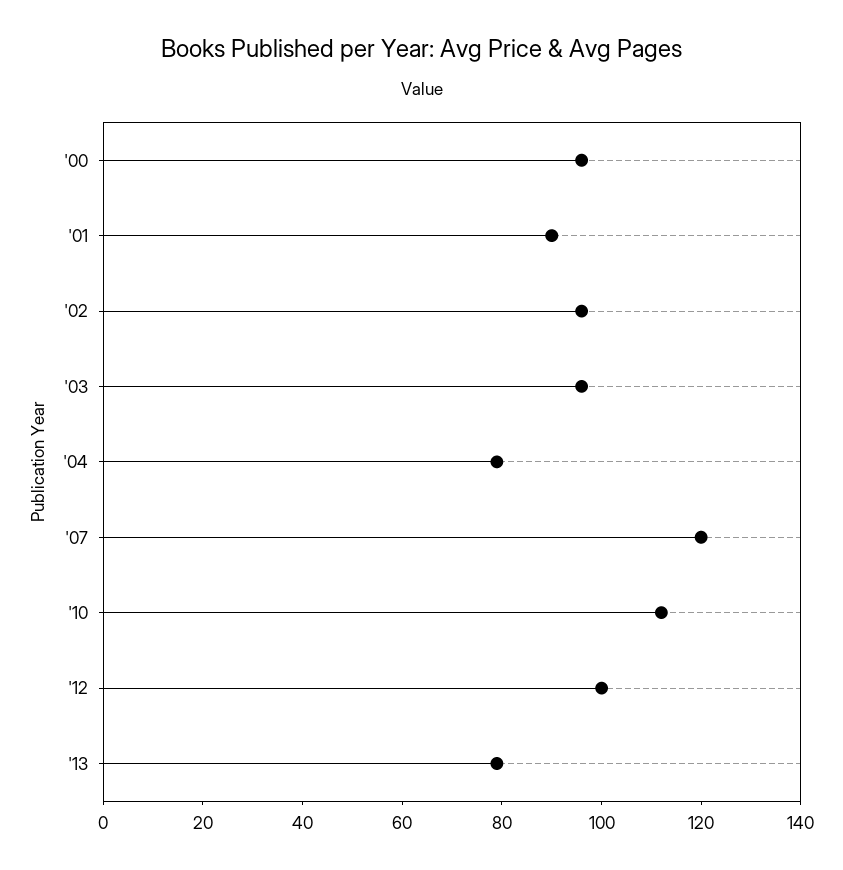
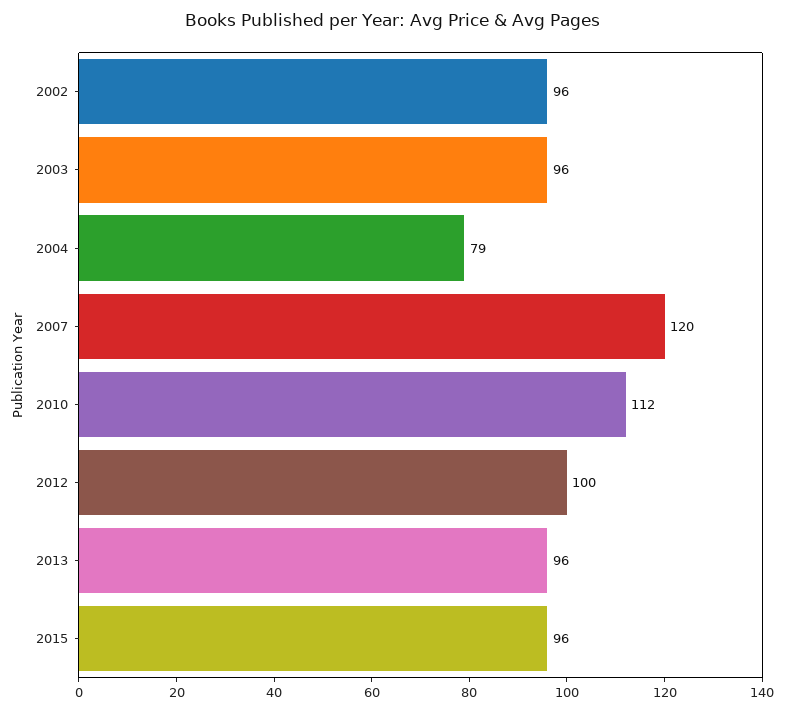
'00: 95 -> none
'01: 90 -> none
'13: 80 -> 96
2015: none -> 96

